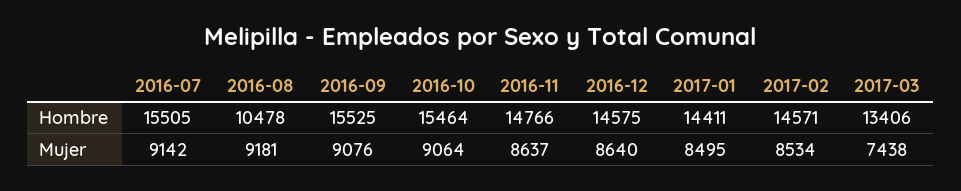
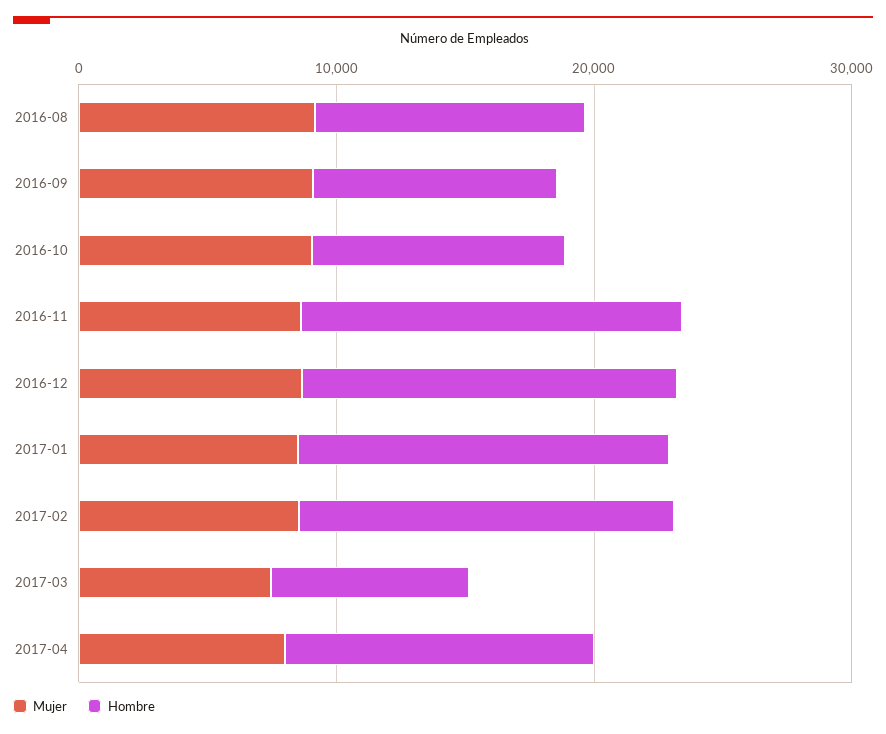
Hombre, 2016-07: 15505 -> none
Hombre, 2016-09: 15525 -> 10000
Hombre, 2016-10: 15464 -> 10000
Hombre, 2017-03: 13406 -> 8000
Mujer, 2016-07: 9142 -> none
Mujer, 2017-04: none -> 8000
Hombre, 2017-04: none -> 12000

